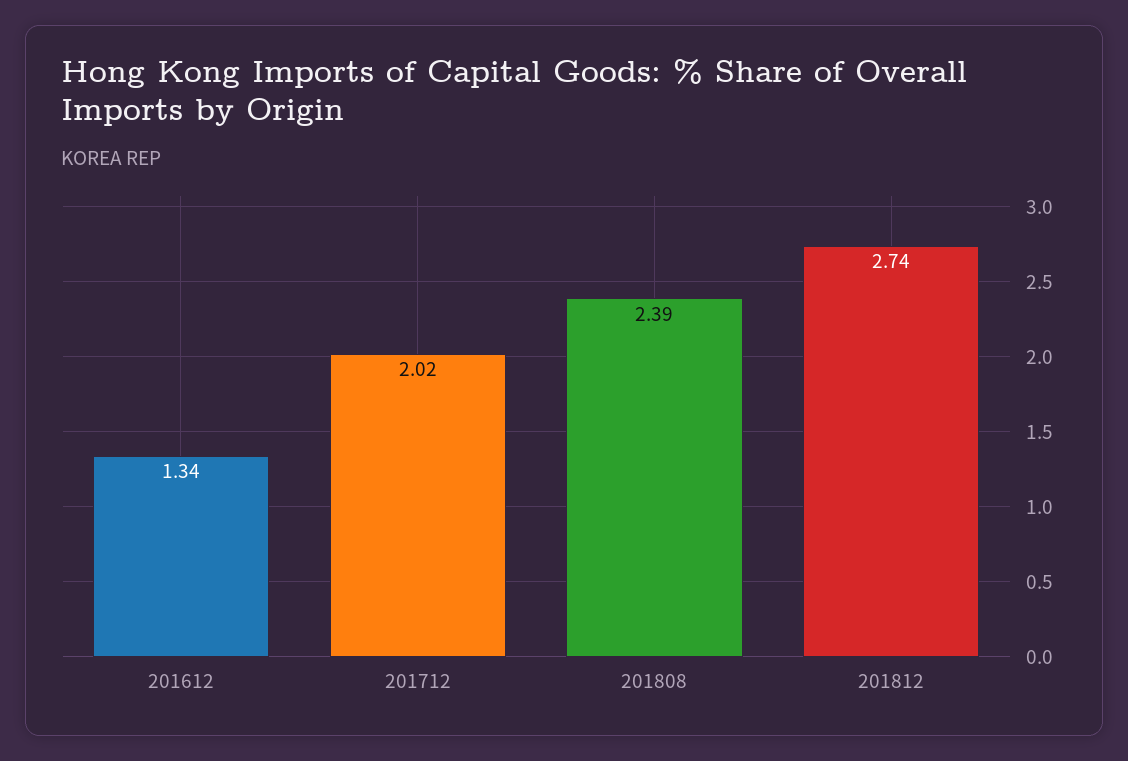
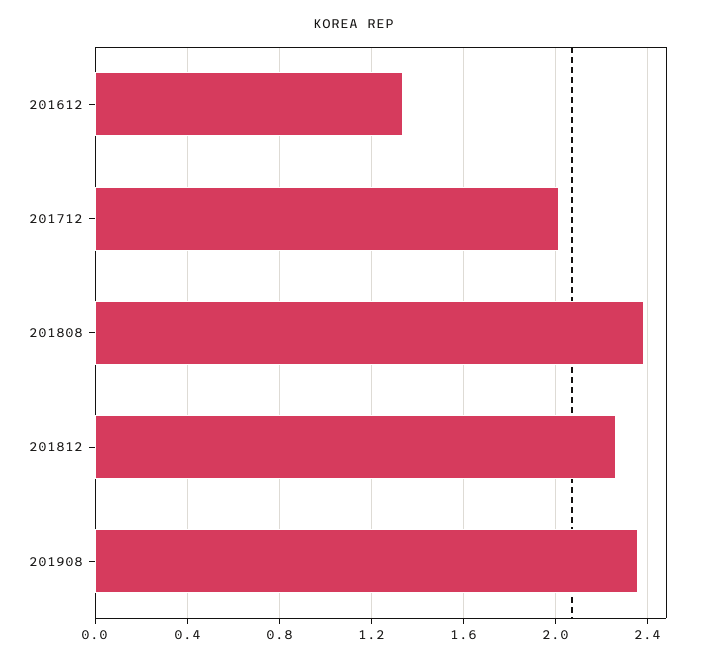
201812: 2.74 -> 2.25
201908: none -> 2.35

